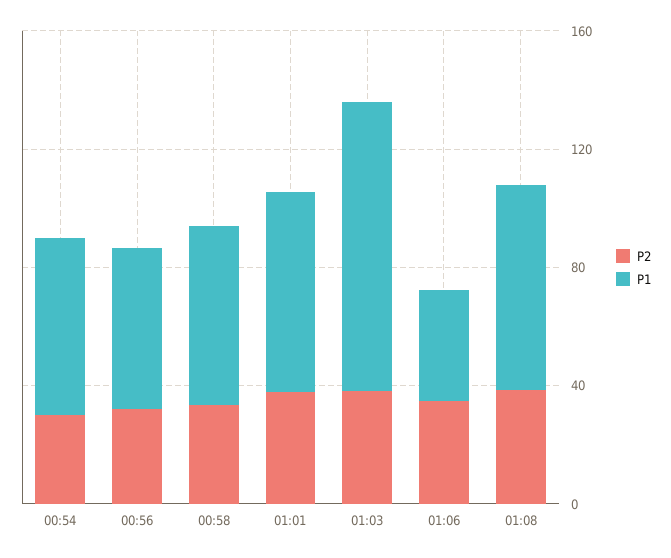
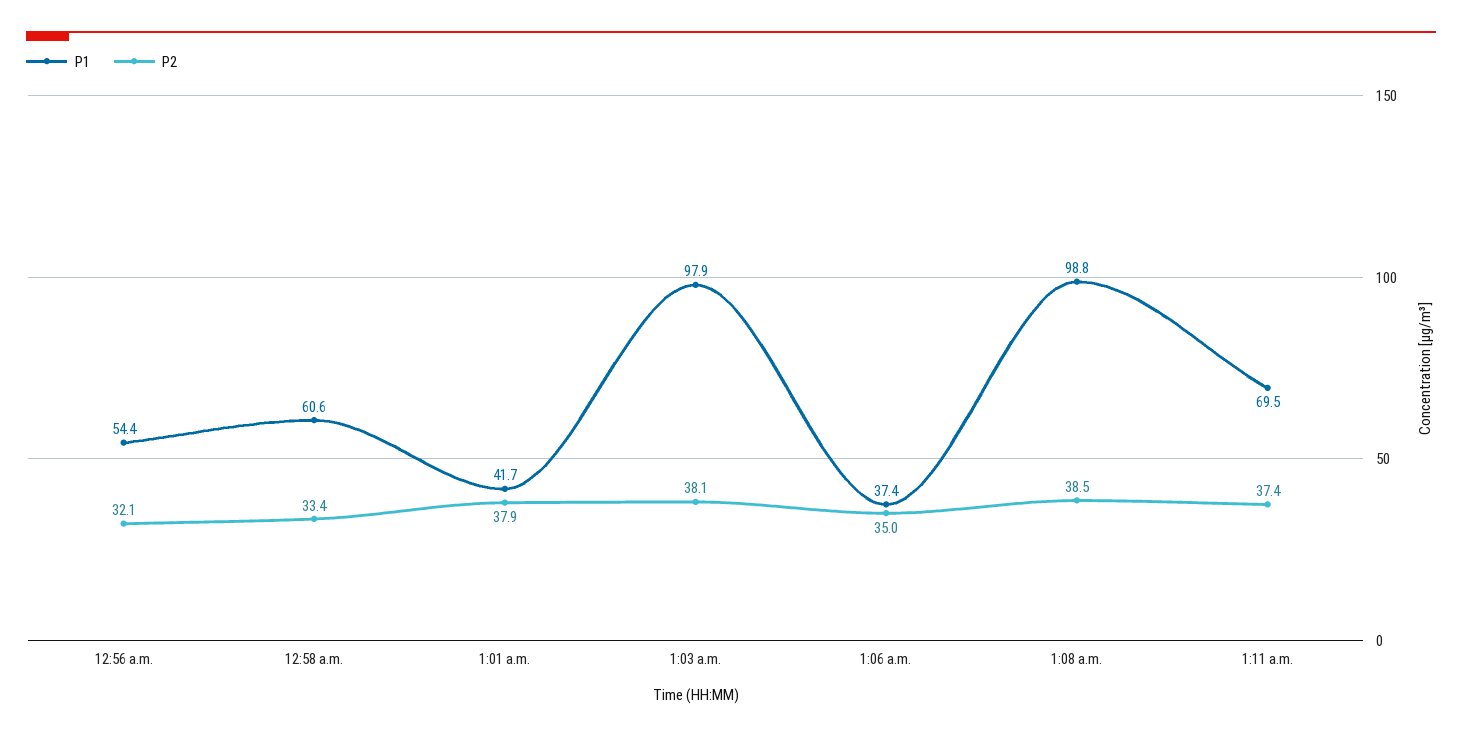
P2, 00:54: 30 -> none
P1, 00:54: 60 -> none
P1, 01:01: 70 -> 41.7
P1, 01:08: 70 -> 98.8
P1, 1:11 a.m.: none -> 69.5
P2, 1:11 a.m.: none -> 37.4

